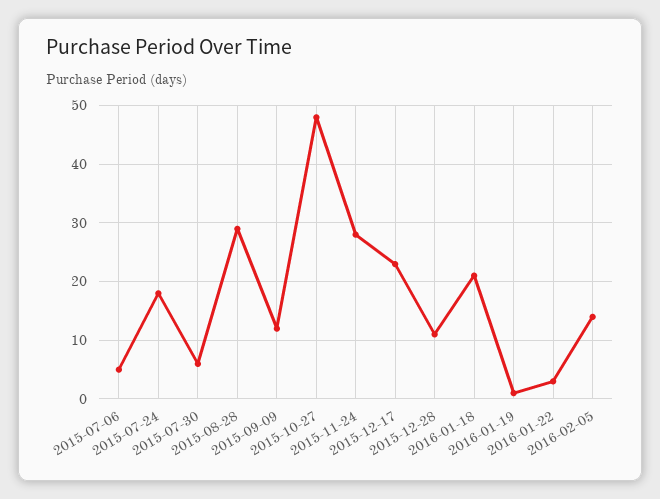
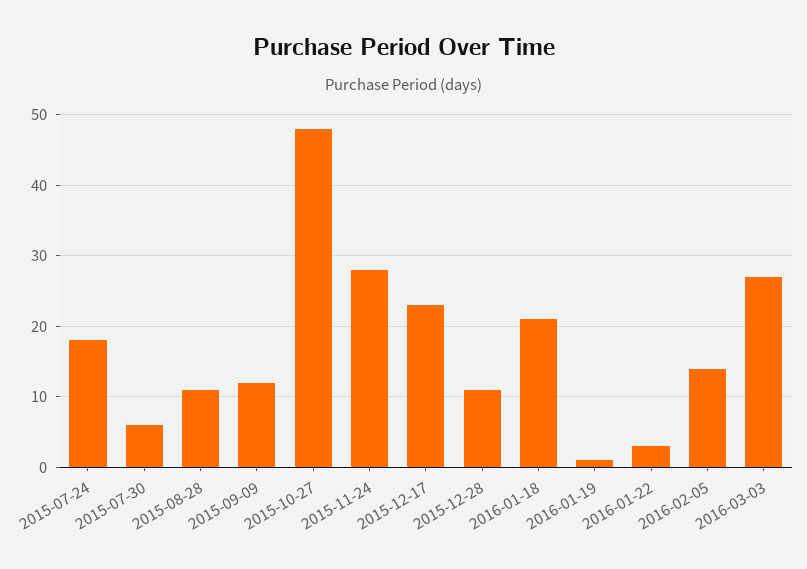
2015-07-06: 5 -> none
2015-08-28: 30 -> 11
2016-03-03: none -> 27

